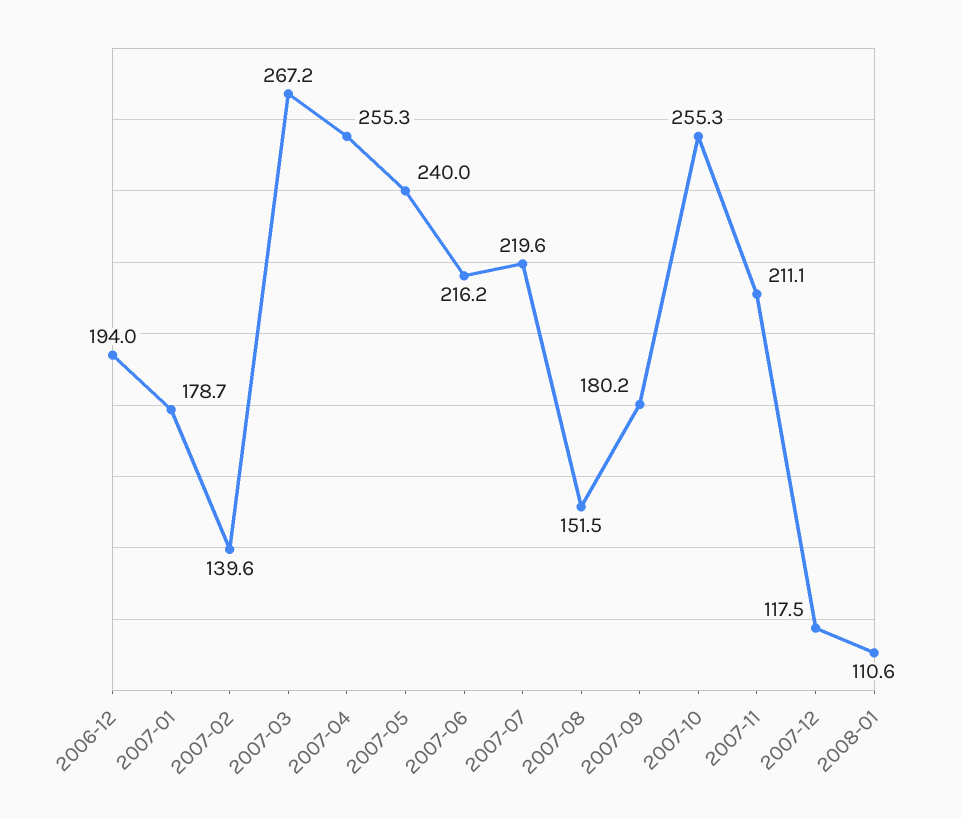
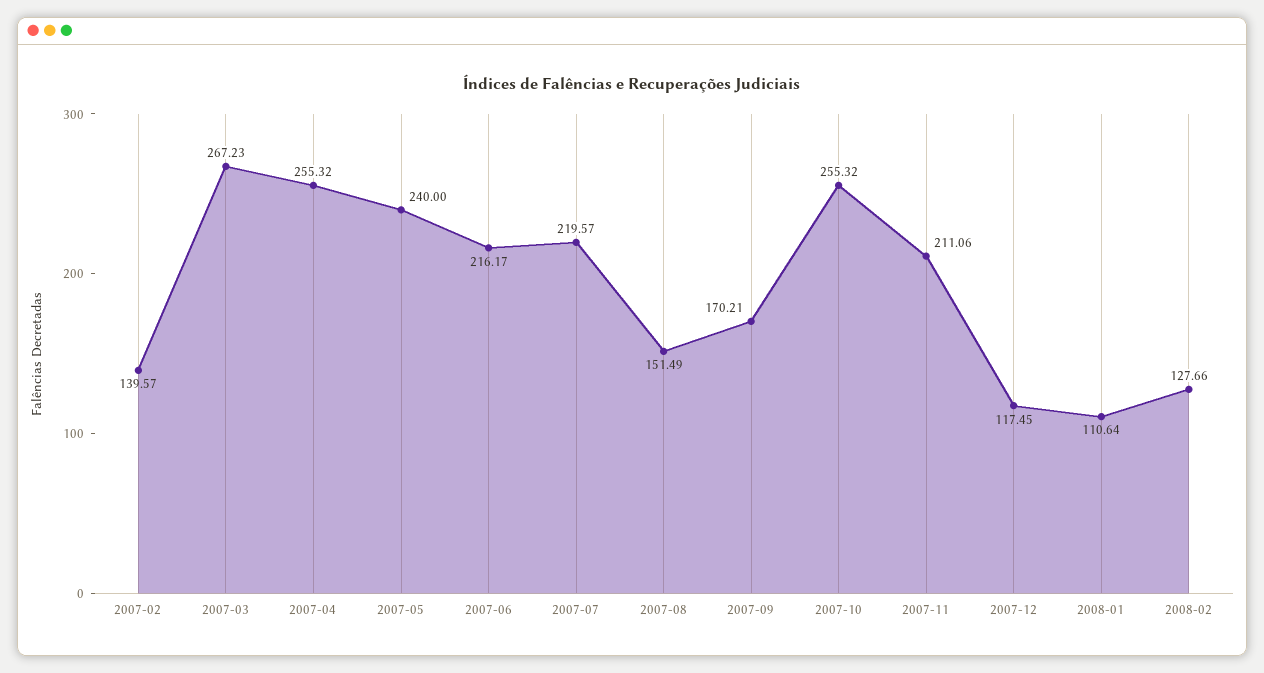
2006-12: 194 -> none
2007-01: 178.7 -> none
2007-09: 180.2 -> 170.21
2008-02: none -> 127.66

